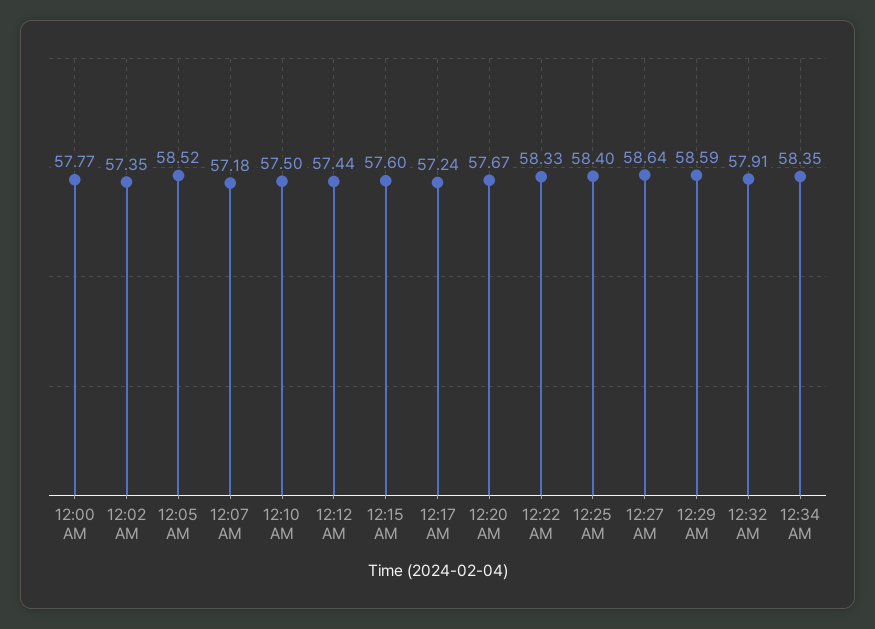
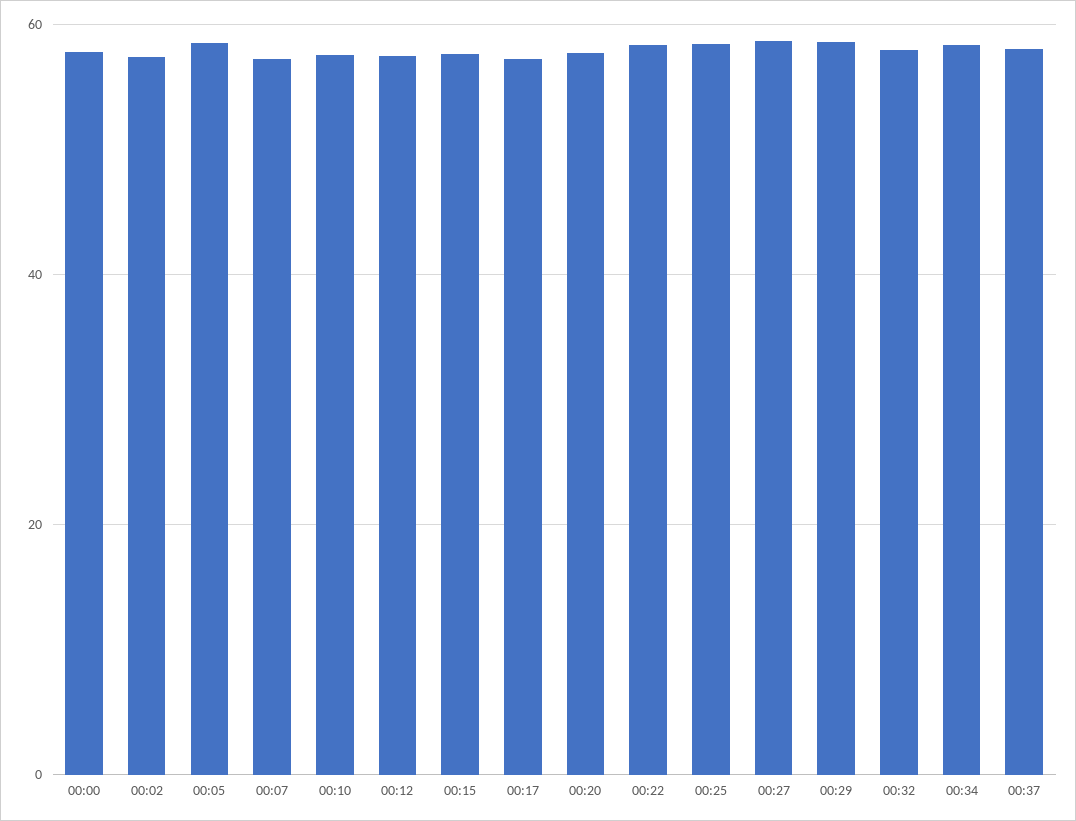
00:37: none -> 58

